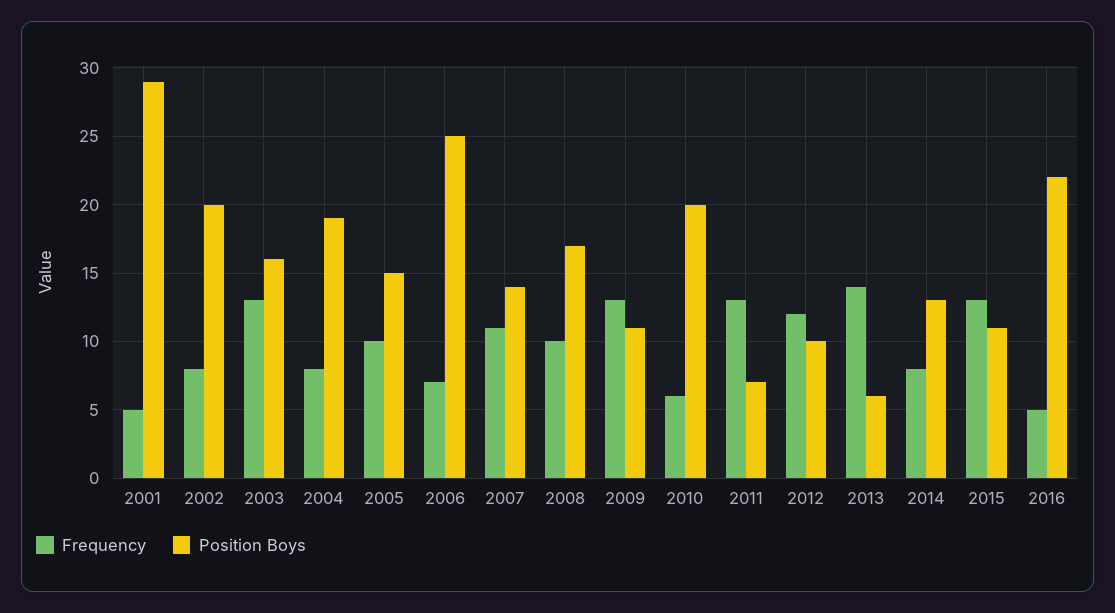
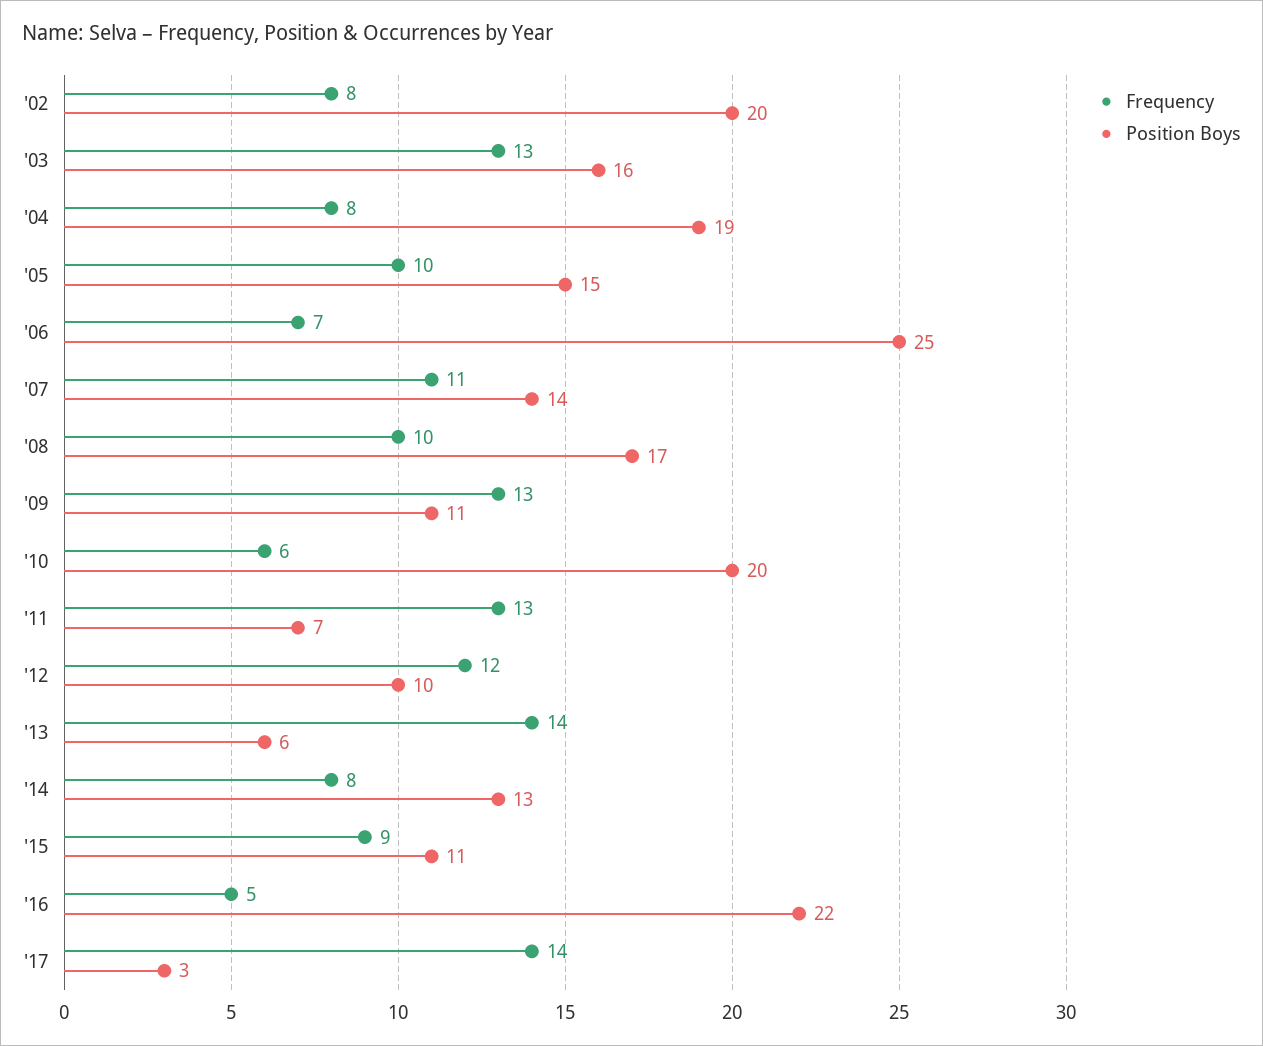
Frequency, 2001: 5 -> none
Position Boys, 2001: 29 -> none
Frequency, 2015: 13 -> 9
Frequency, '17: none -> 14
Position Boys, '17: none -> 3

